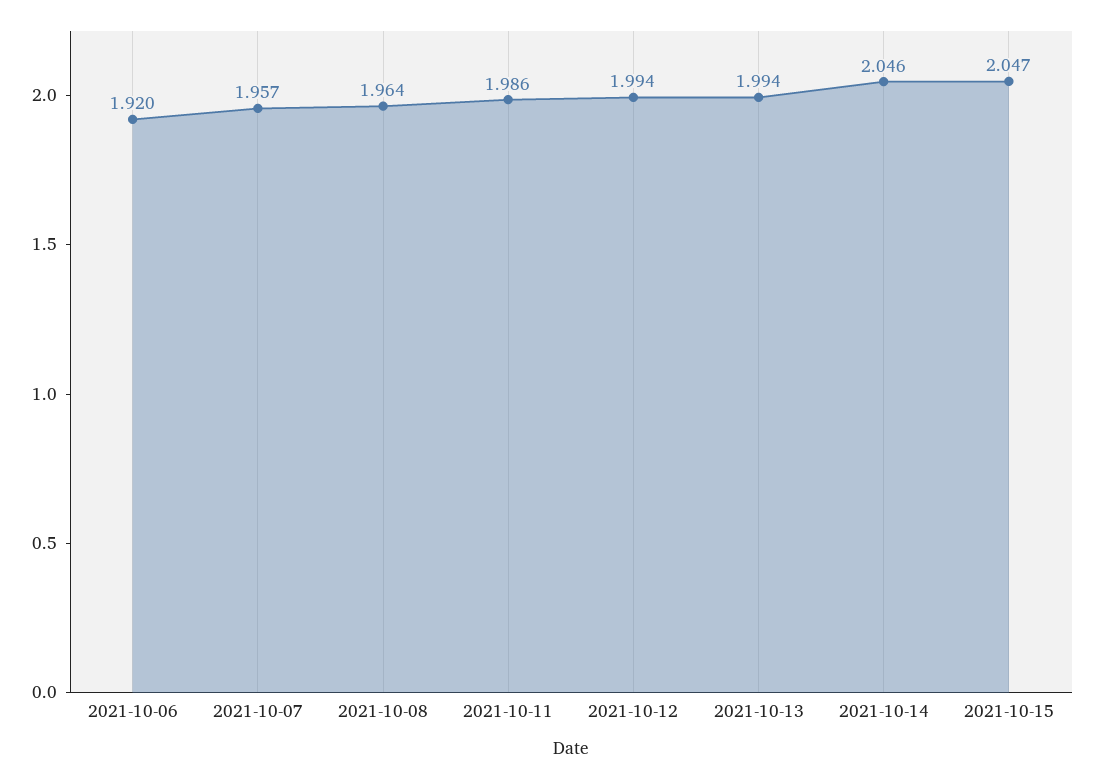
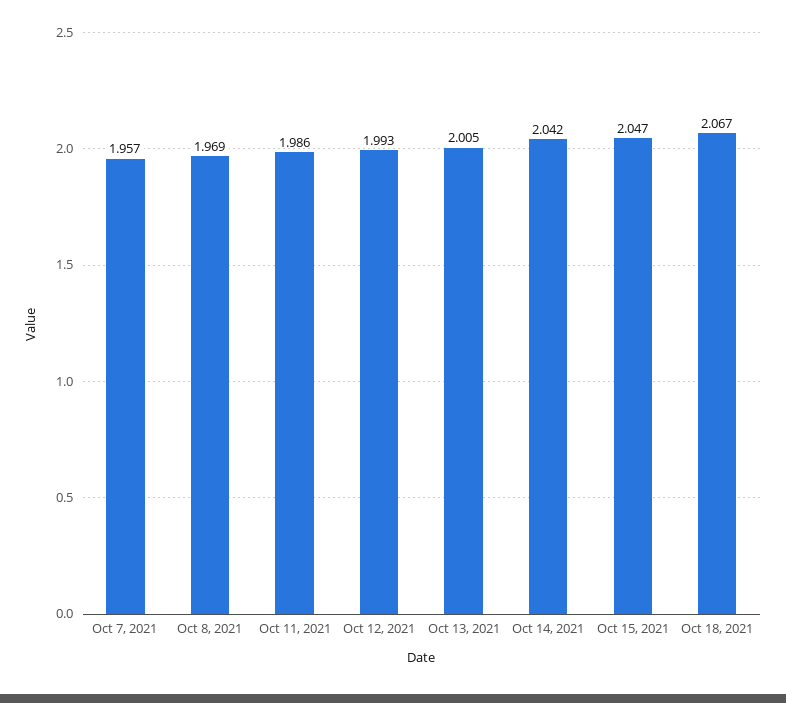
2021-10-06: 1.92 -> none
2021-10-08: 1.964 -> 1.969
2021-10-12: 1.994 -> 1.993
2021-10-13: 1.994 -> 2.005
2021-10-14: 2.046 -> 2.042
Oct 18, 2021: none -> 2.067

